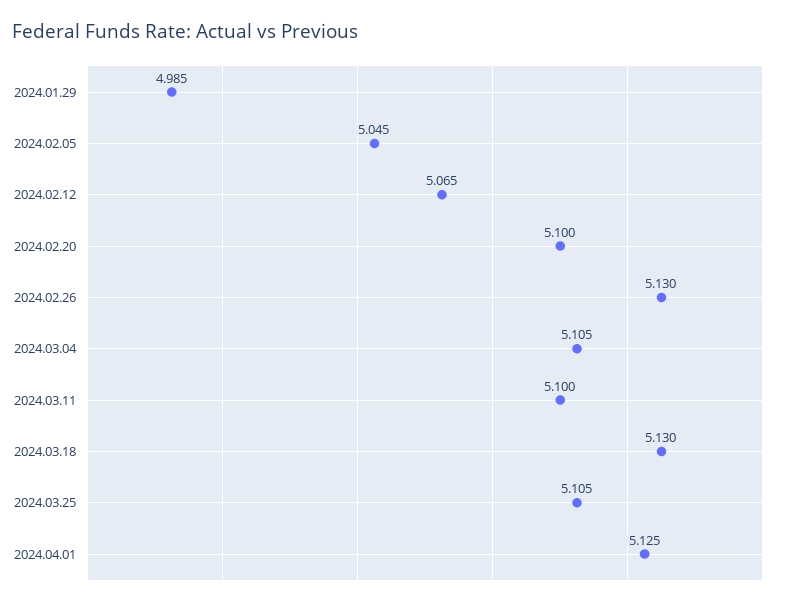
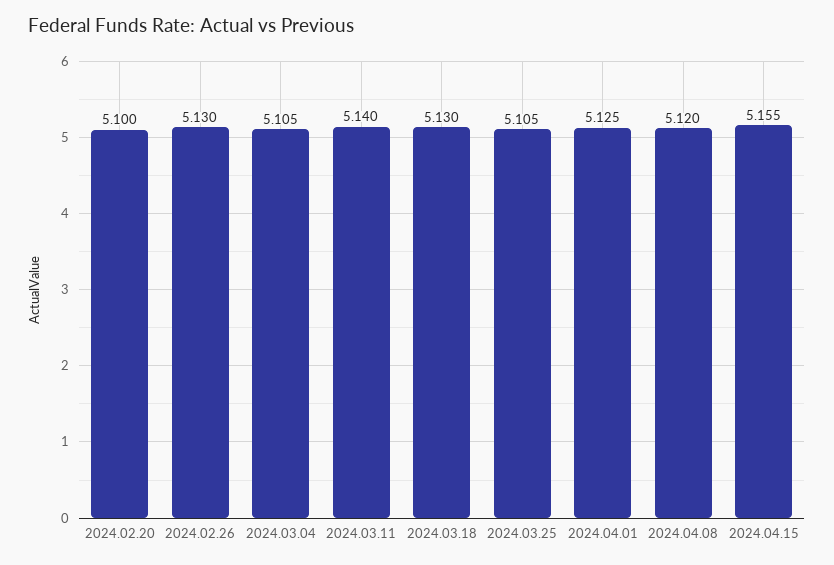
2024.01.29: 4.985 -> none
2024.02.05: 5.045 -> none
2024.02.12: 5.065 -> none
2024.03.11: 5.1 -> 5.14
2024.04.08: none -> 5.12
2024.04.15: none -> 5.155

